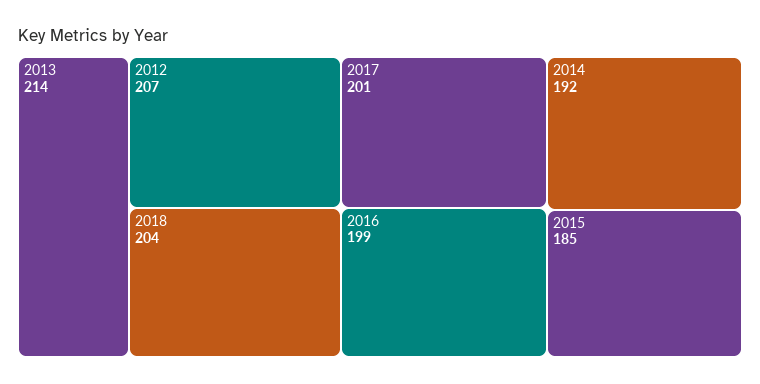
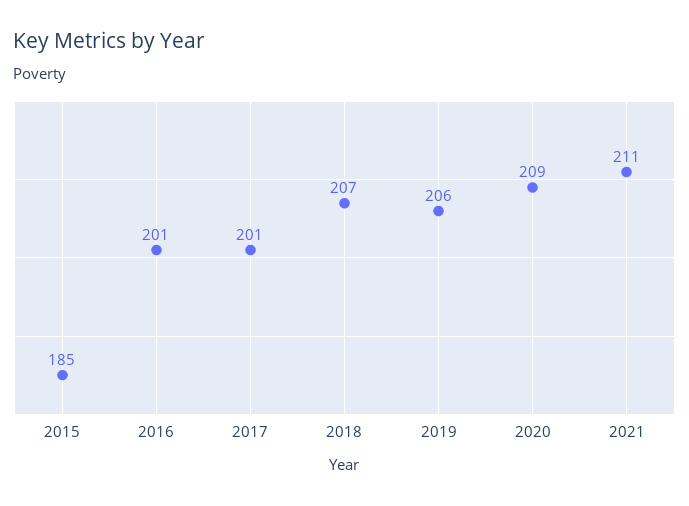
2013: 214 -> none
2012: 207 -> none
2018: 204 -> 207
2016: 199 -> 201
2014: 192 -> none
2019: none -> 206
2020: none -> 209
2021: none -> 211

